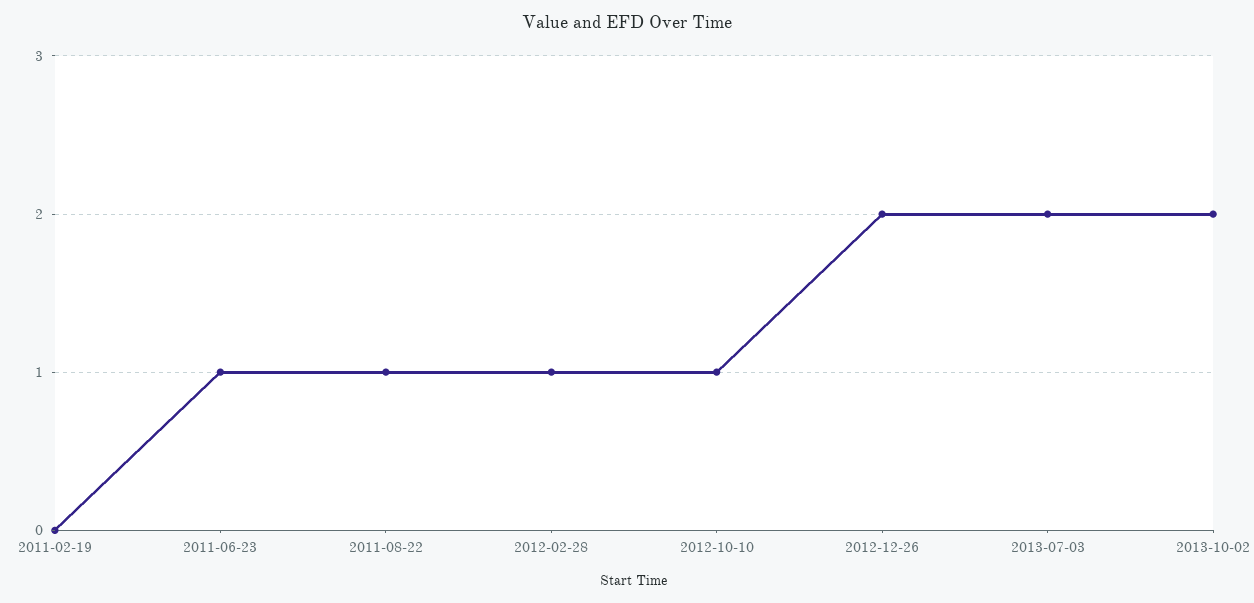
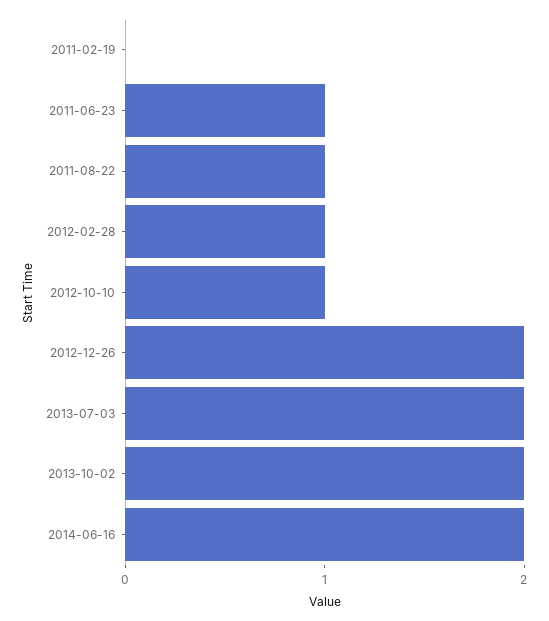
2014-06-16: none -> 2

